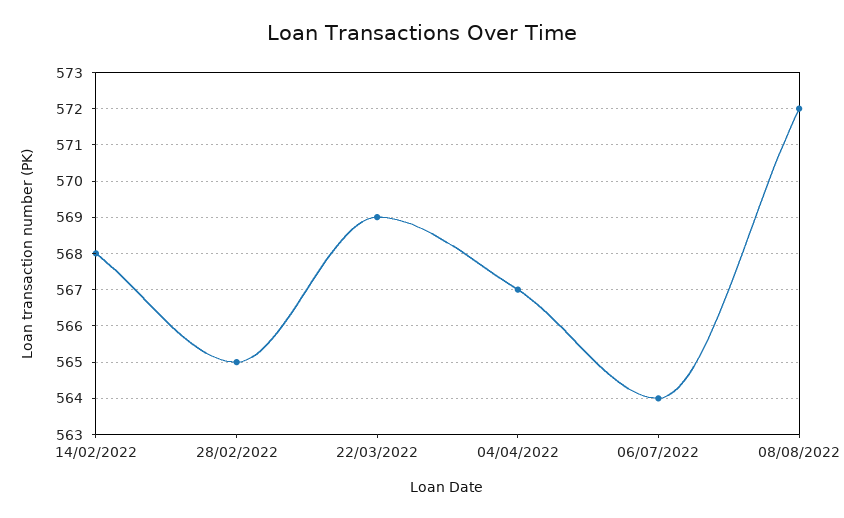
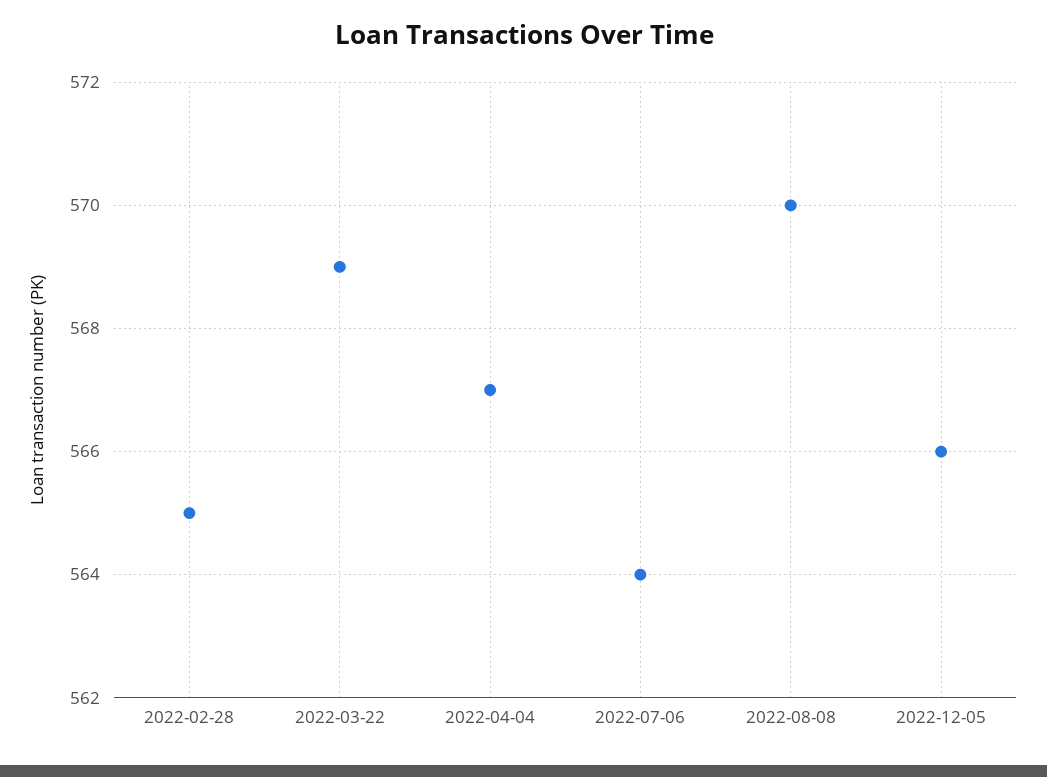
14/02/2022: 568 -> none
08/08/2022: 572 -> 570
2022-12-05: none -> 566

